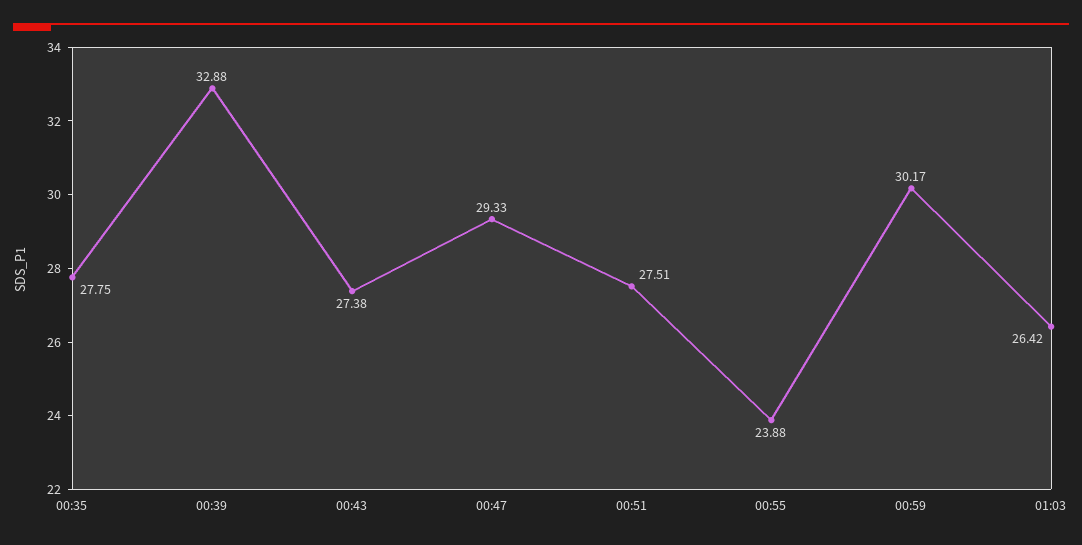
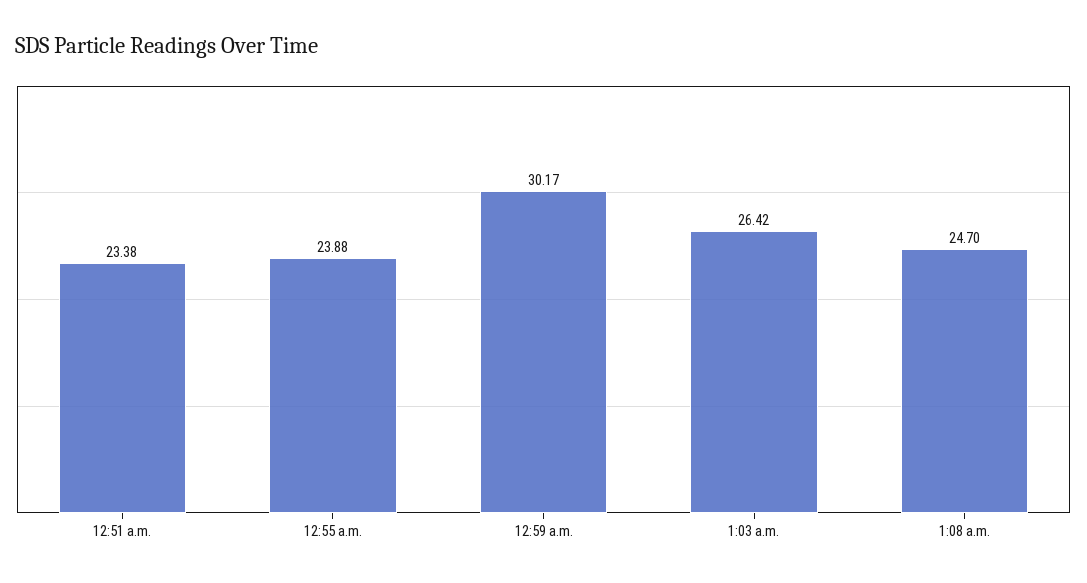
00:35: 27.75 -> none
00:39: 32.88 -> none
00:43: 27.38 -> none
00:47: 29.33 -> none
00:51: 27.51 -> 23.38
1:08 a.m.: none -> 24.7

